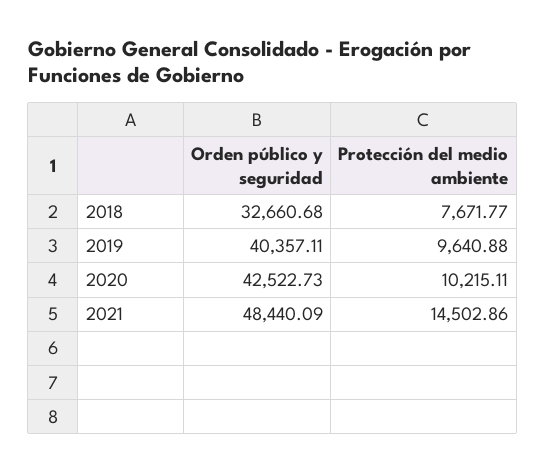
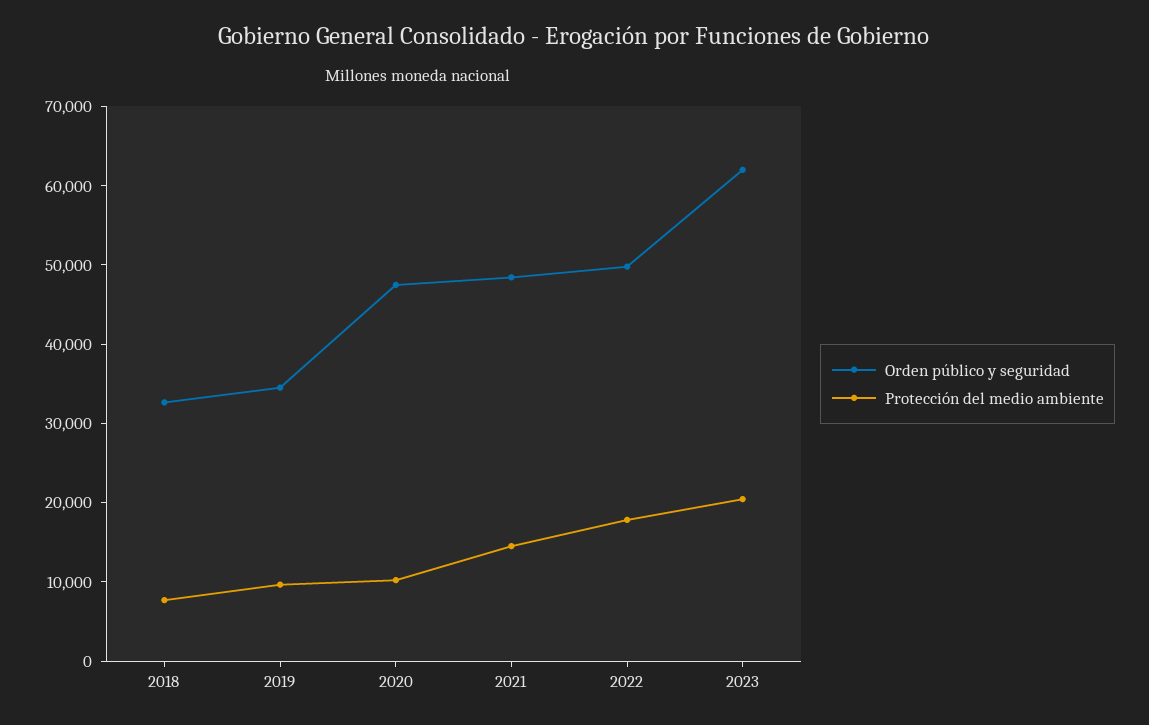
Orden público y seguridad, 2019: 40357.11 -> 34000
Orden público y seguridad, 2020: 42522.73 -> 48000
Orden público y seguridad, 2022: none -> 50000
Protección del medio ambiente, 2022: none -> 18000
Orden público y seguridad, 2023: none -> 62000
Protección del medio ambiente, 2023: none -> 20000

